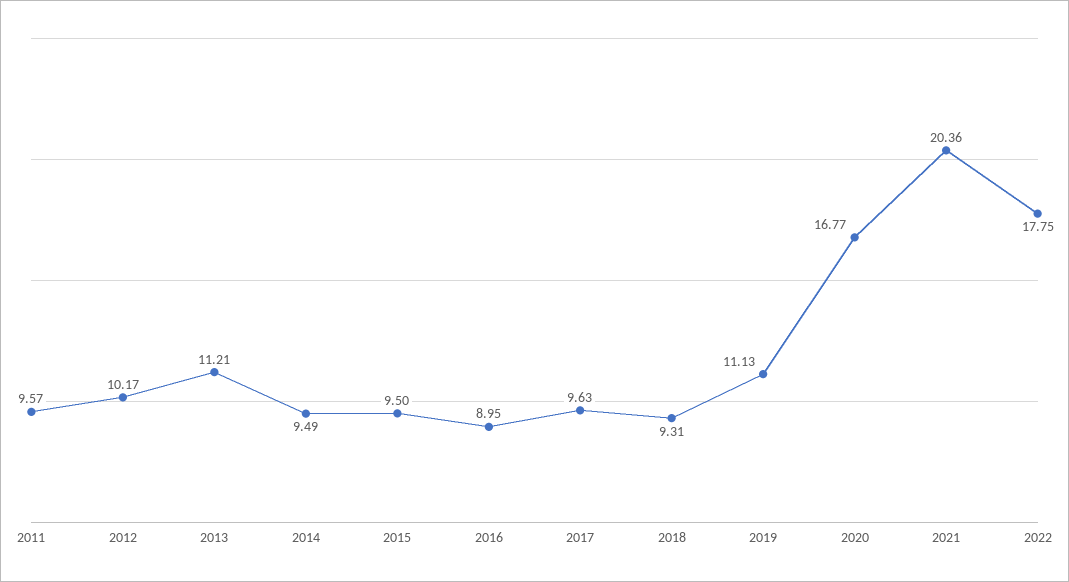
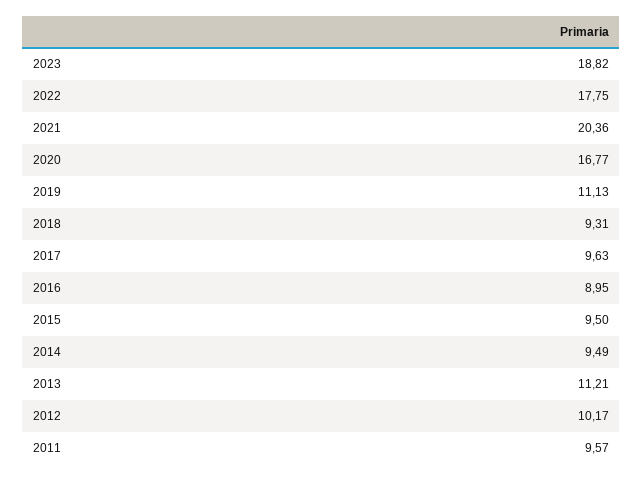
2023: none -> 18.82

